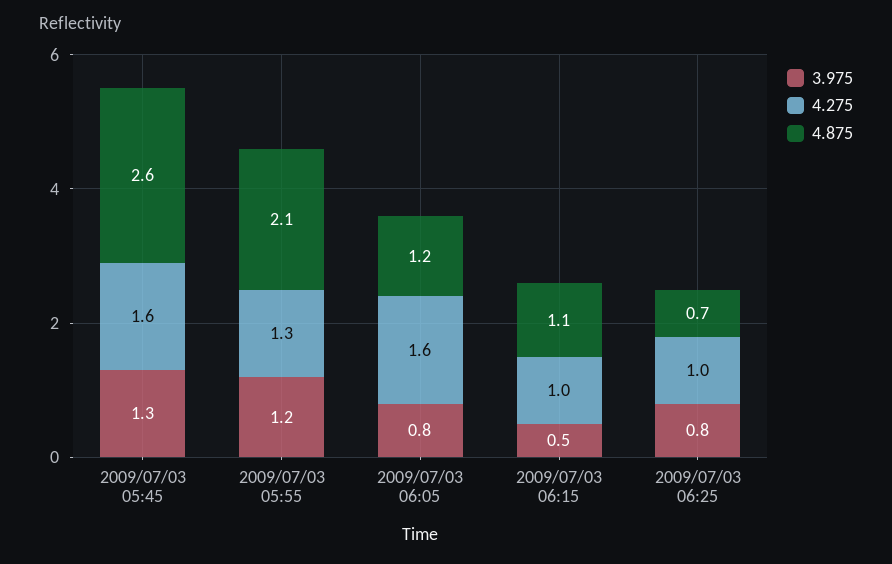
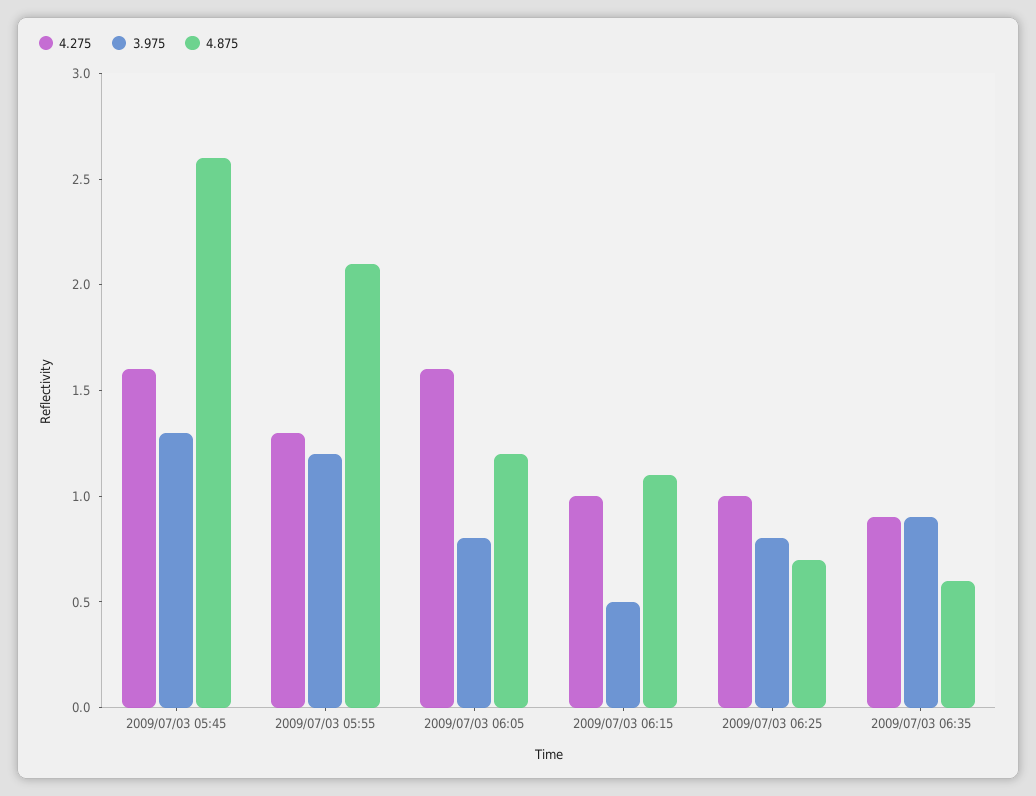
4.275, 2009/07/03 06:35: none -> 0.9
3.975, 2009/07/03 06:35: none -> 0.9
4.875, 2009/07/03 06:35: none -> 0.6

